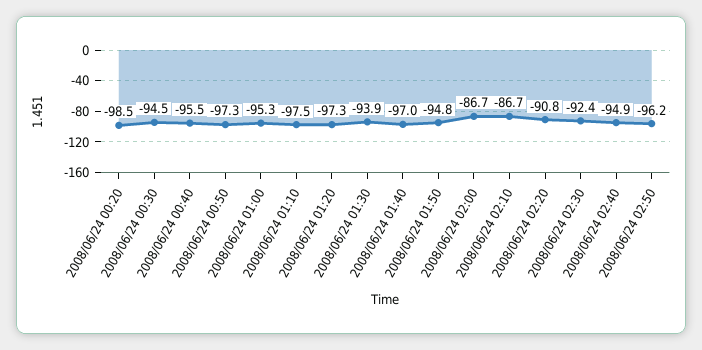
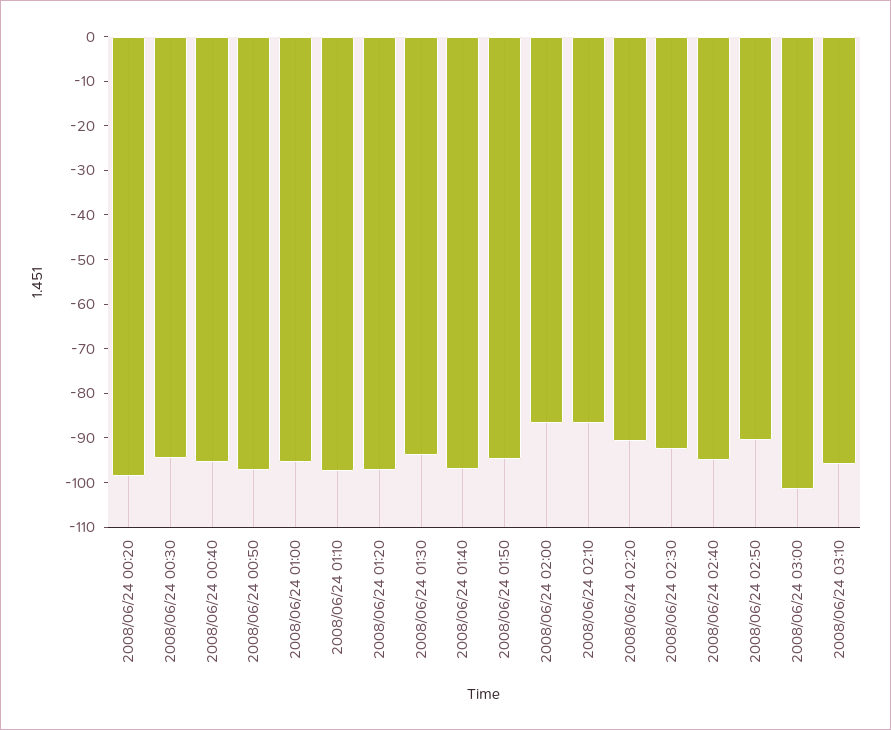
2008/06/24 02:50: -96.2 -> -90
2008/06/24 03:00: none -> -102
2008/06/24 03:10: none -> -96

